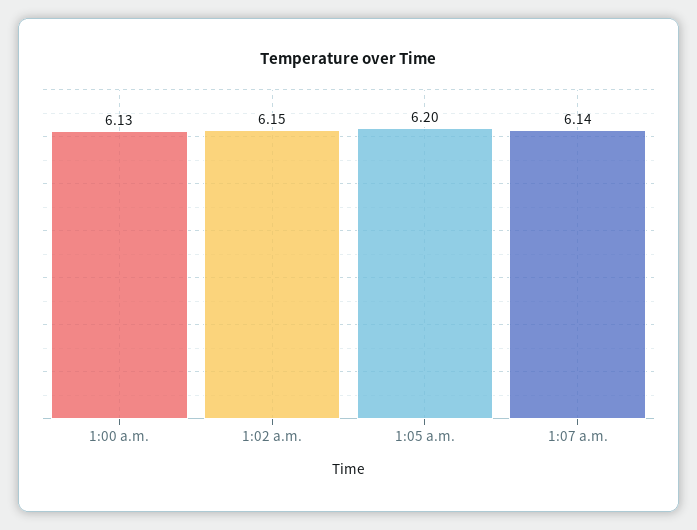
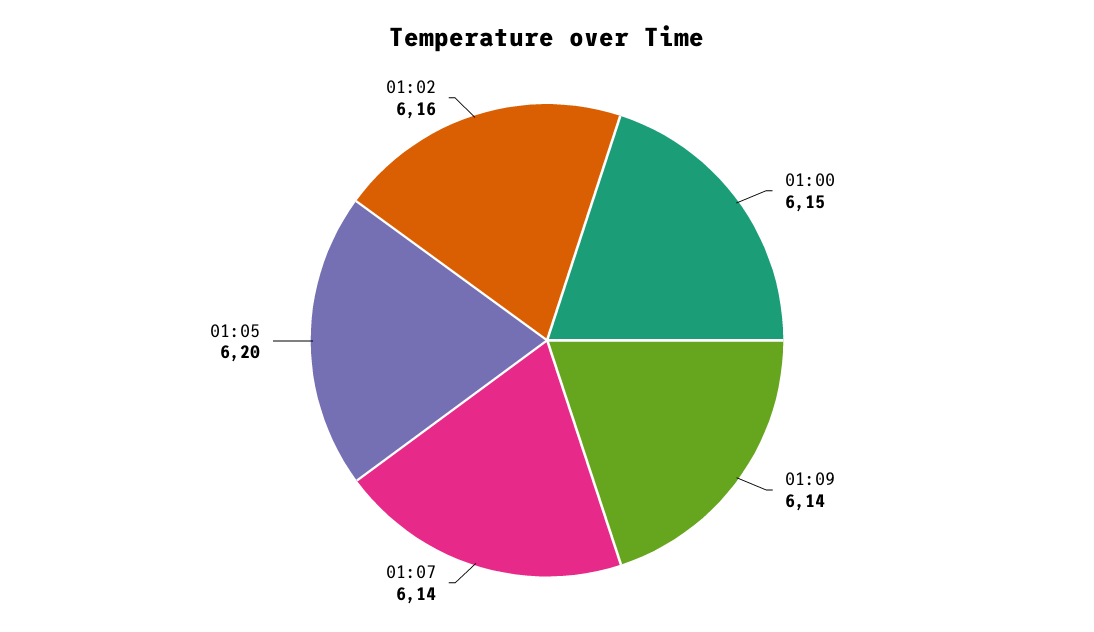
1:00 a.m.: 6.13 -> 6.15
1:02 a.m.: 6.15 -> 6.16
01:09: none -> 6.14

